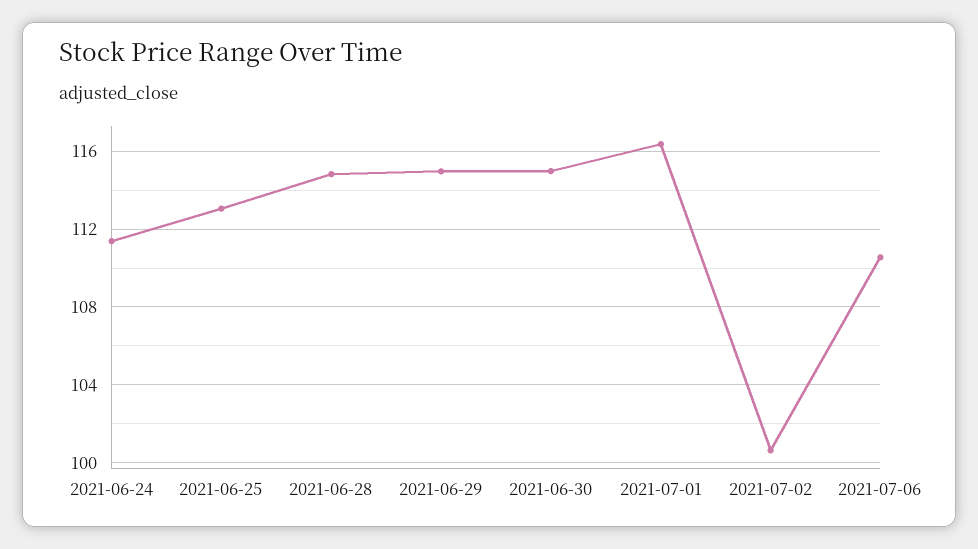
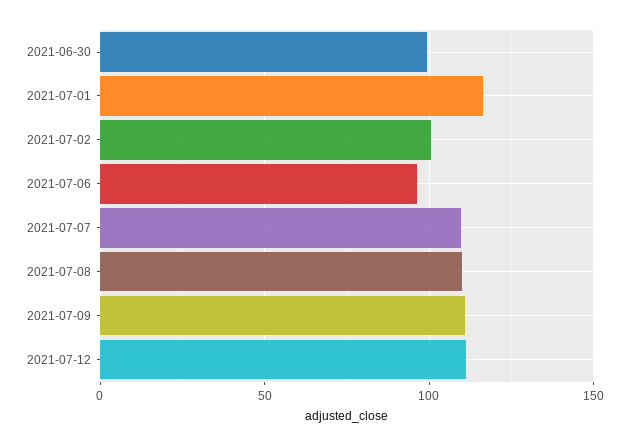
2021-06-24: 111.5 -> none
2021-06-25: 113 -> none
2021-06-28: 115 -> none
2021-06-29: 115 -> none
2021-06-30: 115 -> 100
2021-07-06: 110.5 -> 95
2021-07-07: none -> 110
2021-07-08: none -> 110
2021-07-09: none -> 110
2021-07-12: none -> 110

